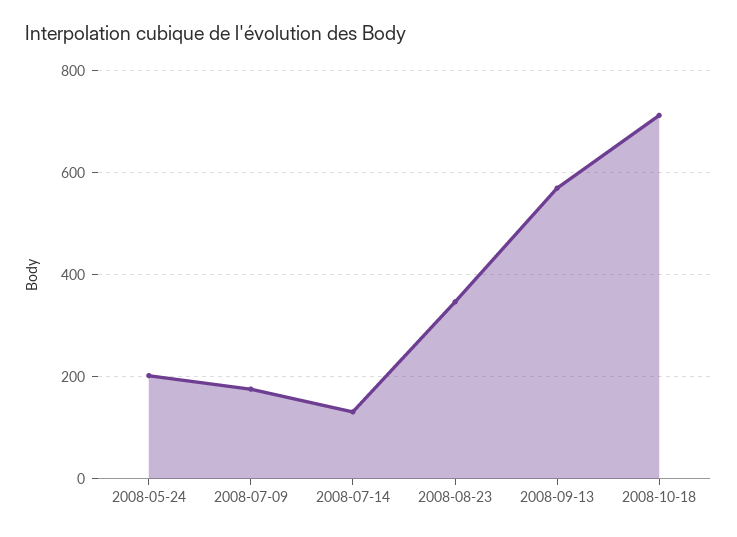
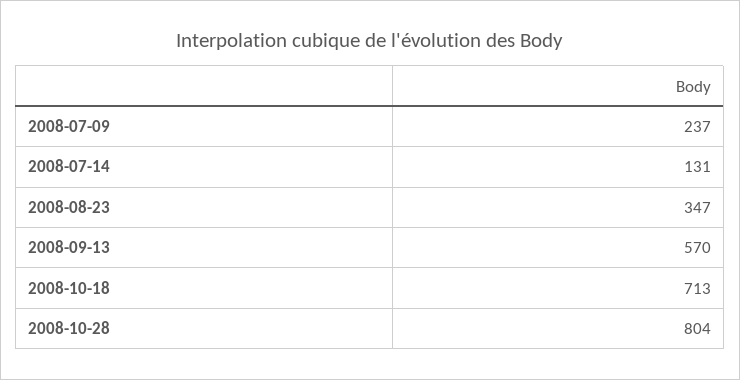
2008-05-24: 200 -> none
2008-07-09: 180 -> 237
2008-10-28: none -> 804

